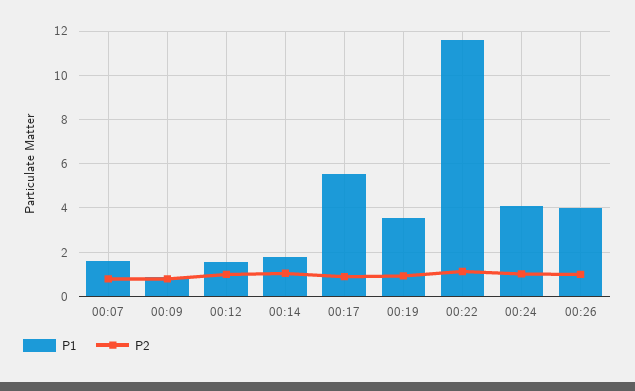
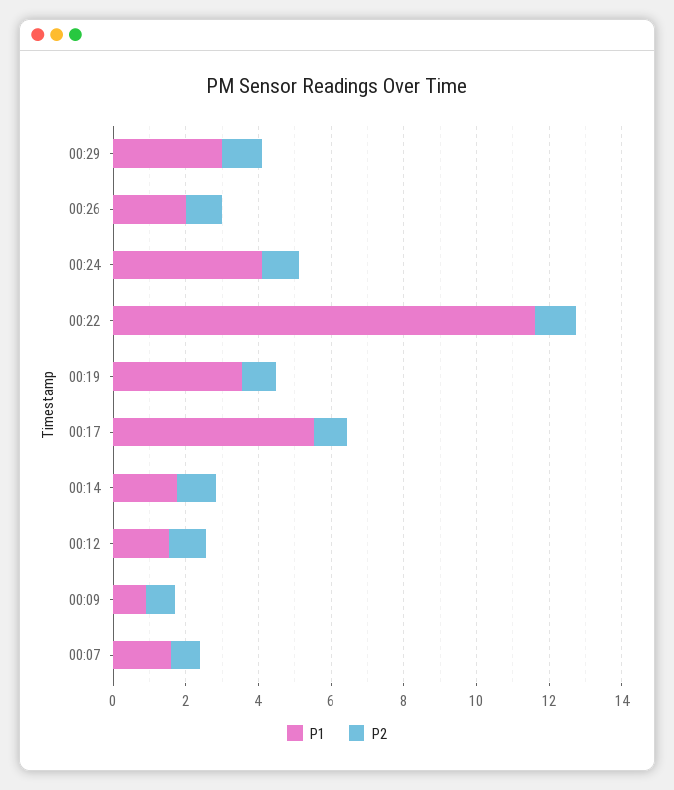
P1, 00:26: 4 -> 2
P1, 00:29: none -> 3
P2, 00:29: none -> 1

